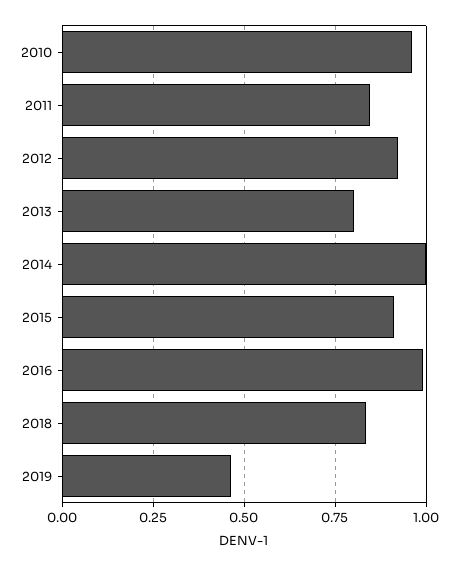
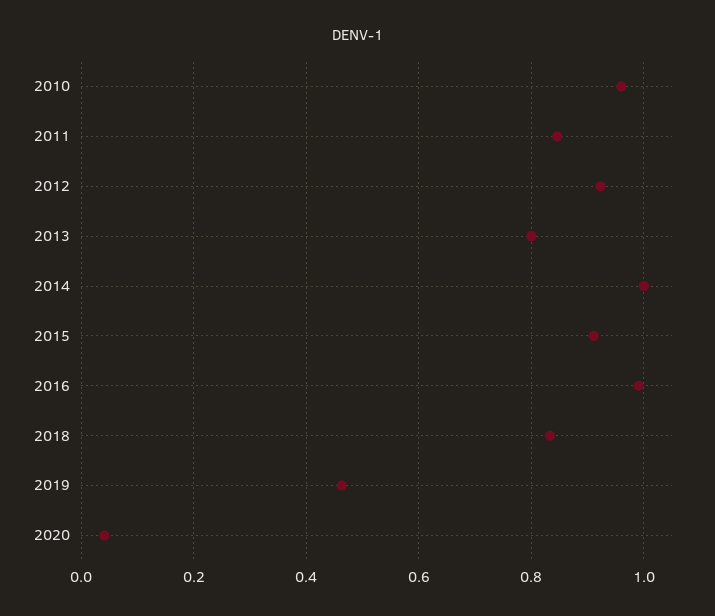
2020: none -> 0.04

